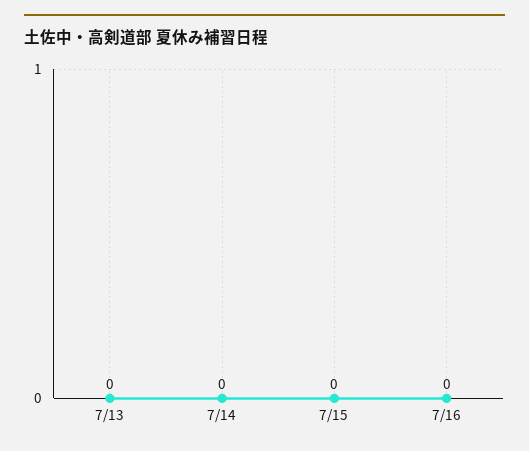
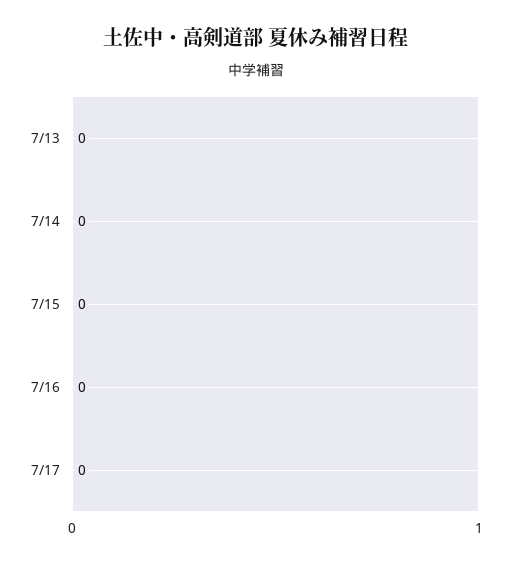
7/17: none -> 0

